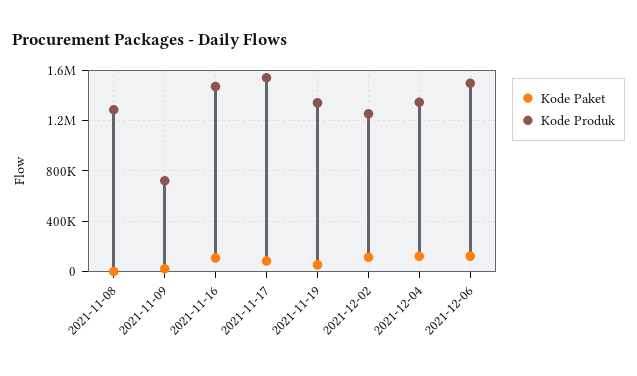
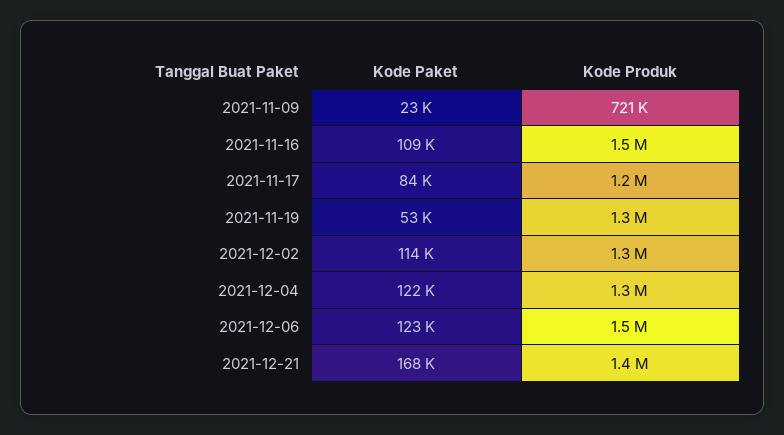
Kode Paket, 2021-11-08: 0 -> none
Kode Produk, 2021-11-08: 1300000 -> none
Kode Produk, 2021-11-17: 1550000 -> 1200000
Kode Paket, 2021-12-21: none -> 168000
Kode Produk, 2021-12-21: none -> 1400000

